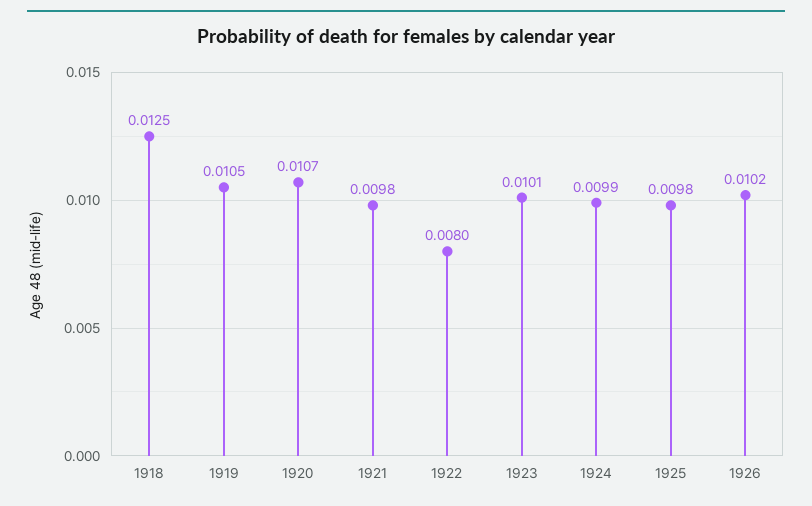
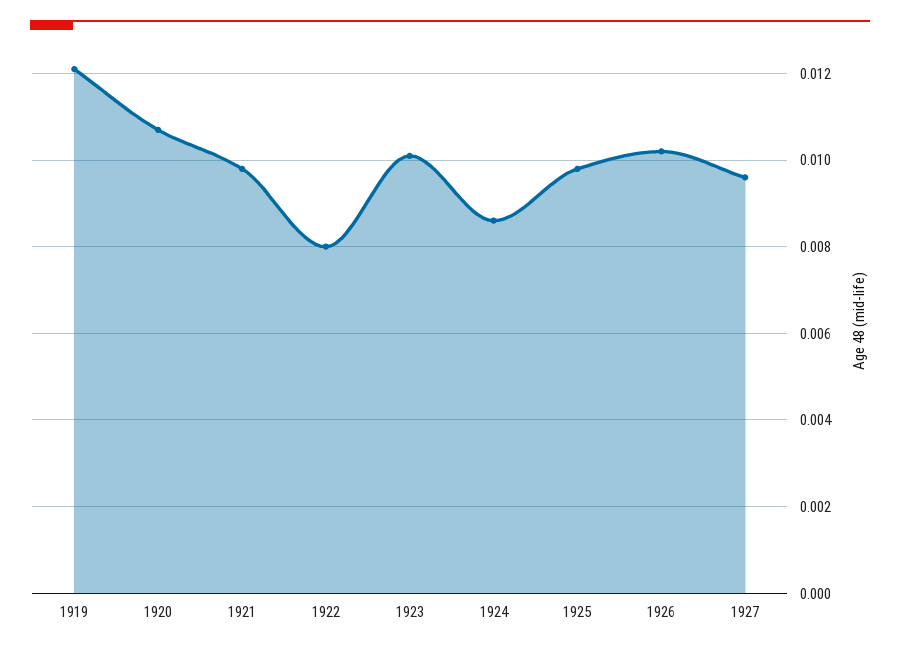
1918: 0.0125 -> none
1919: 0.0105 -> 0.012
1924: 0.0099 -> 0.0085
1927: none -> 0.0095

